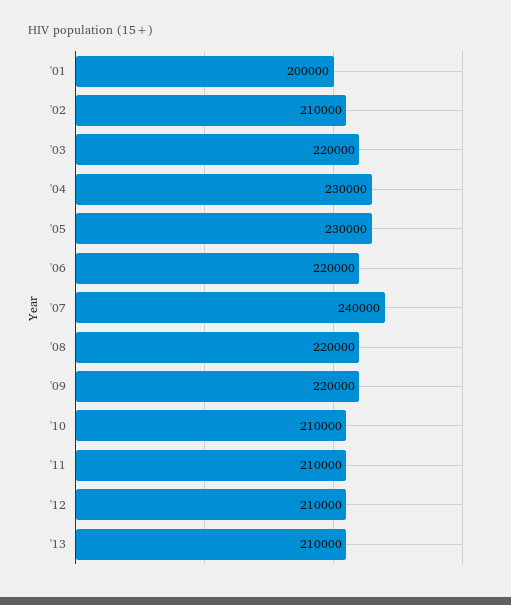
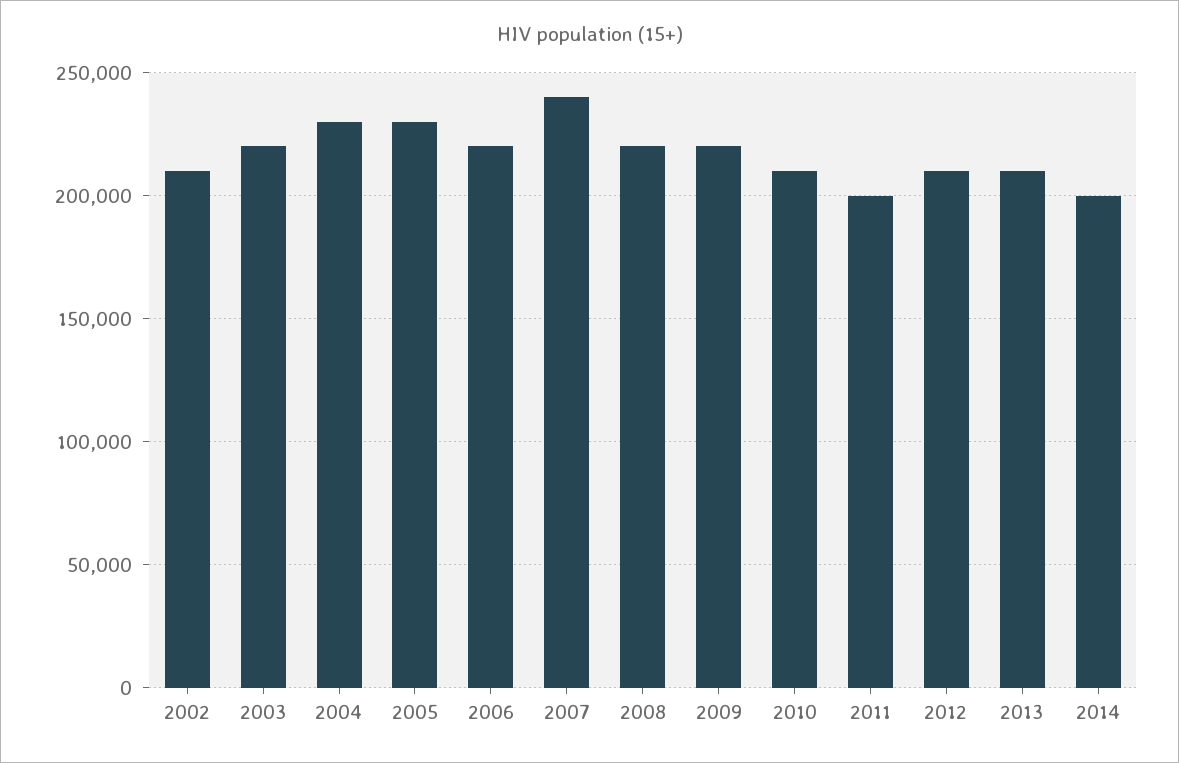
'01: 200000 -> none
'11: 210000 -> 200000
2014: none -> 200000

